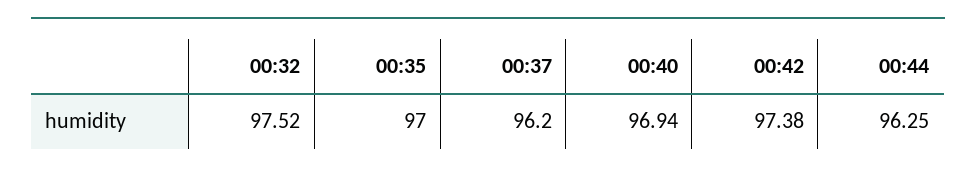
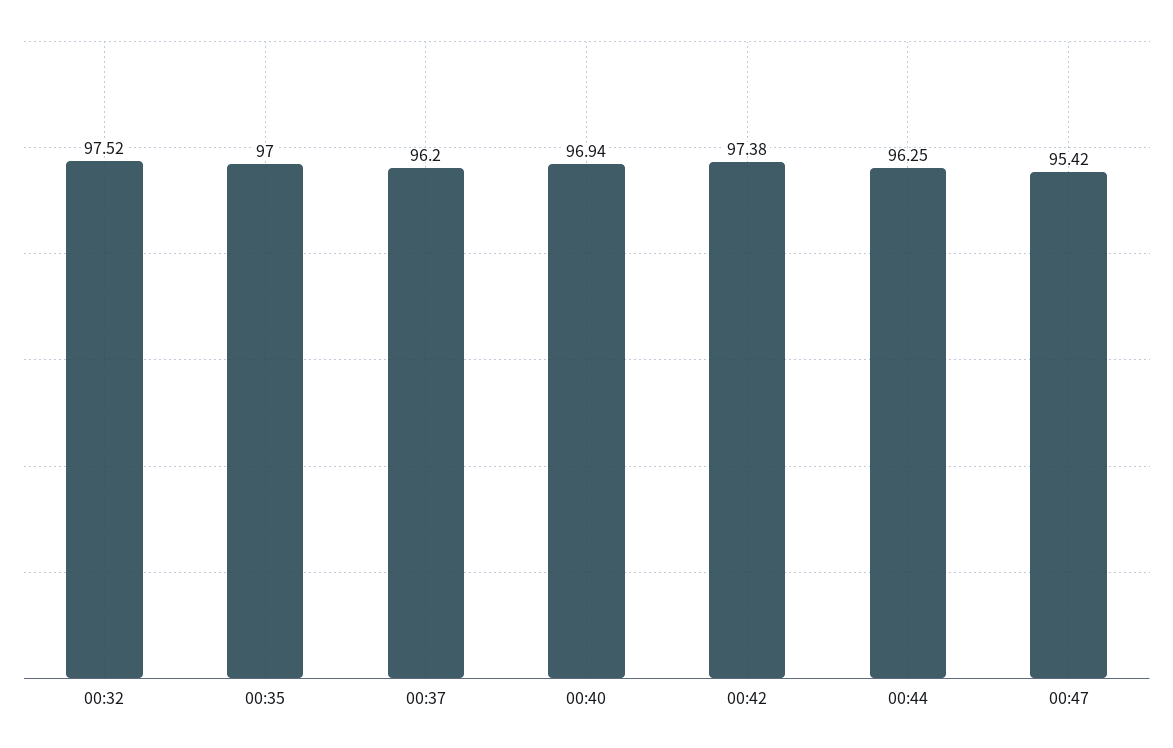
00:47: none -> 95.42

